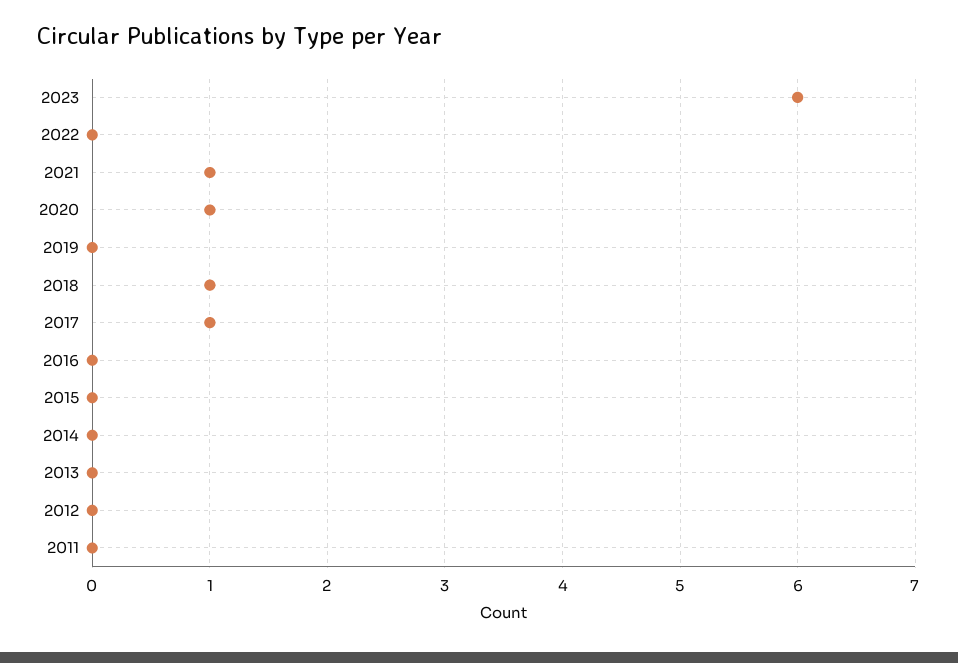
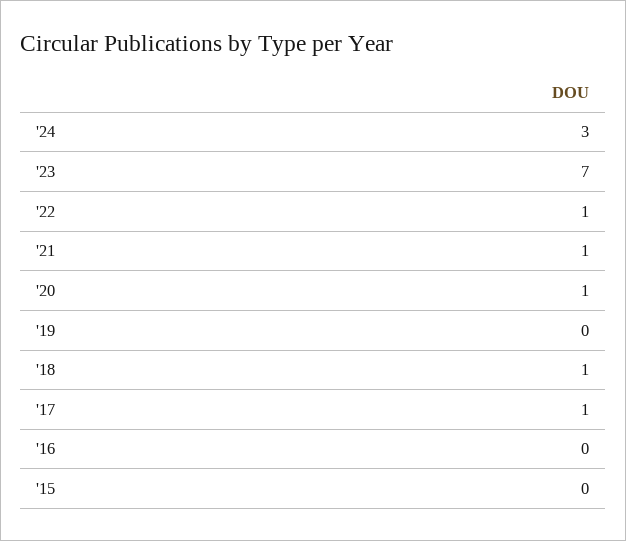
2023: 6 -> 7
2022: 0 -> 1
2014: 0 -> none
2013: 0 -> none
2012: 0 -> none
2011: 0 -> none
'24: none -> 3

